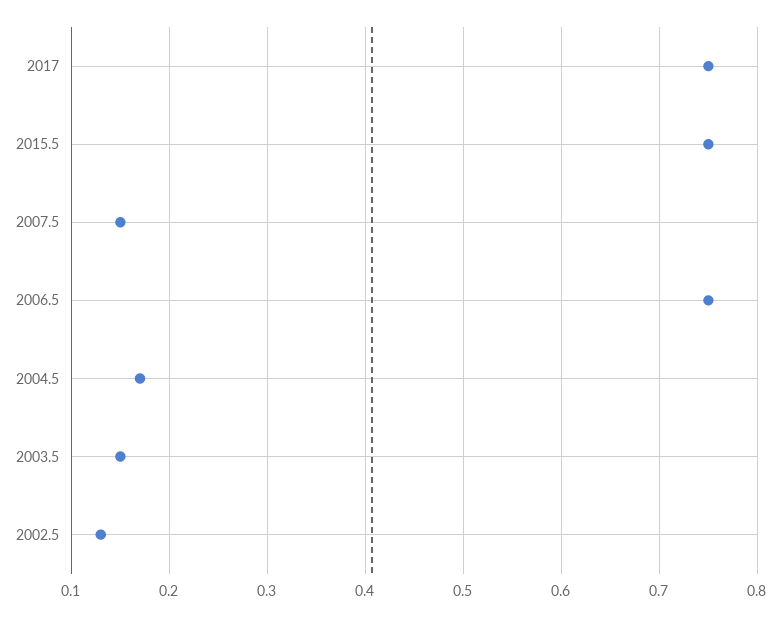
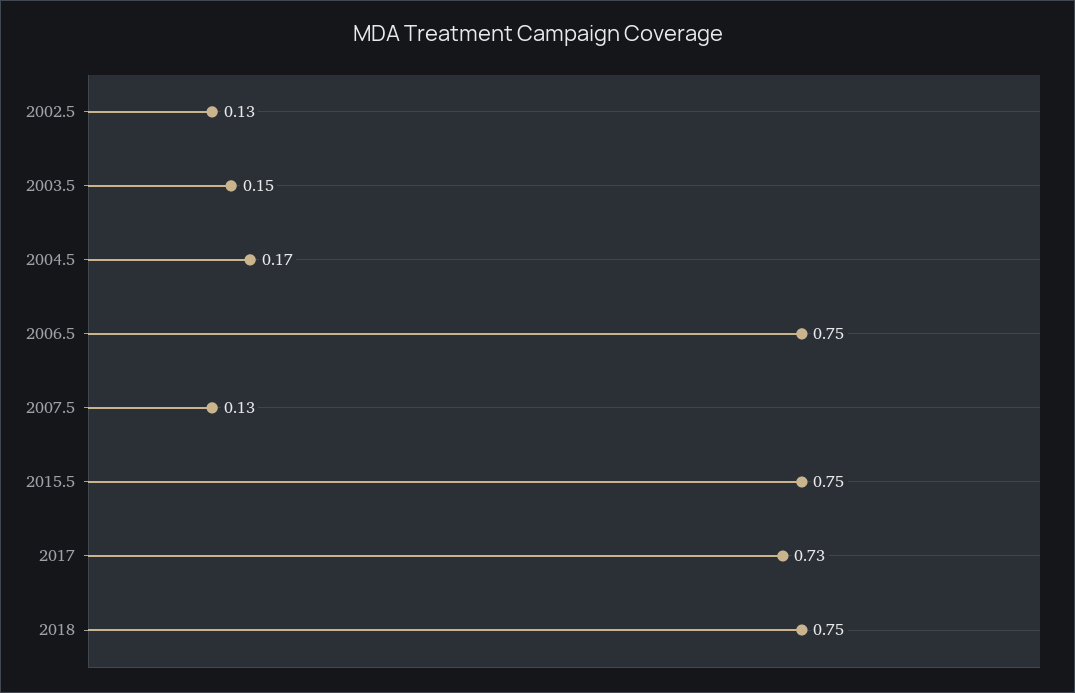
2017: 0.75 -> 0.73
2007.5: 0.15 -> 0.13
2018: none -> 0.75

